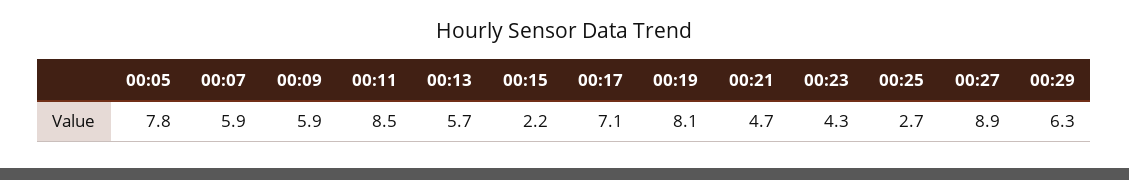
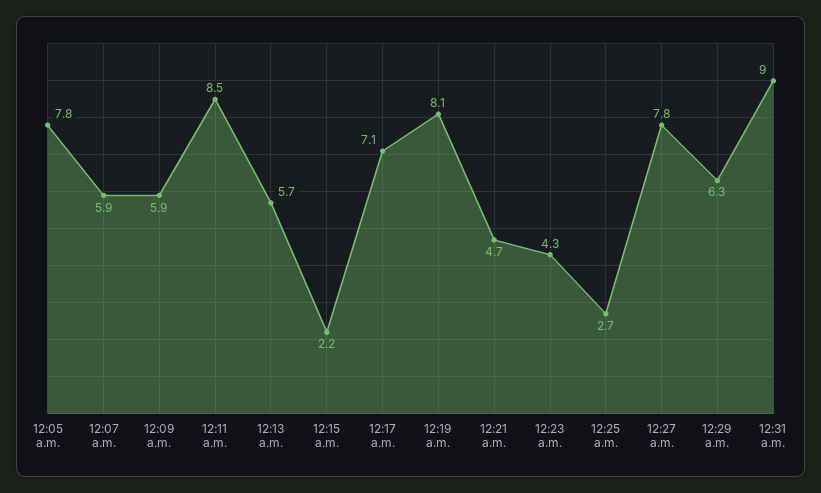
00:27: 8.9 -> 7.8
12:31 a.m.: none -> 9

